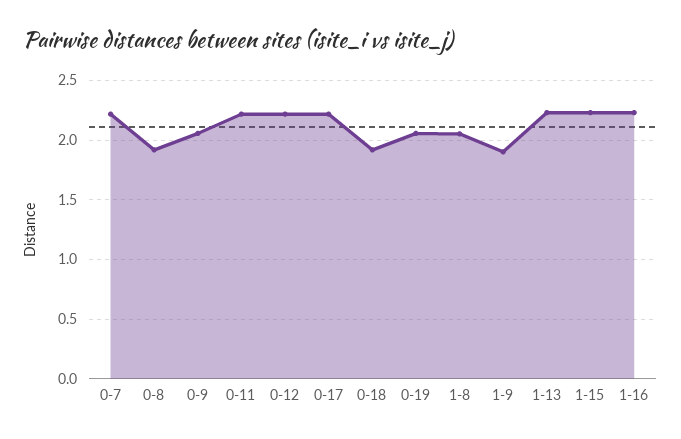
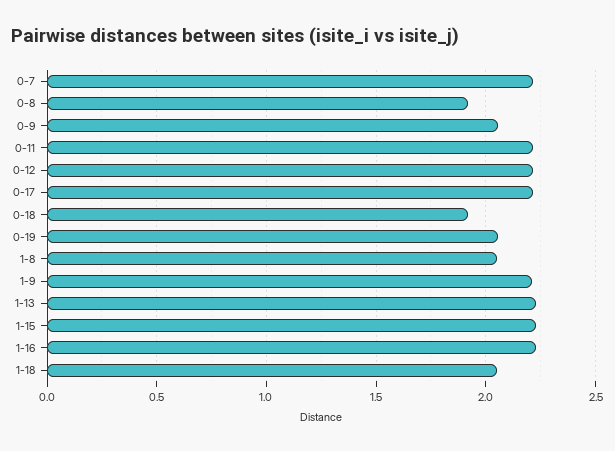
1-9: 1.9 -> 2.2
1-18: none -> 2.05

